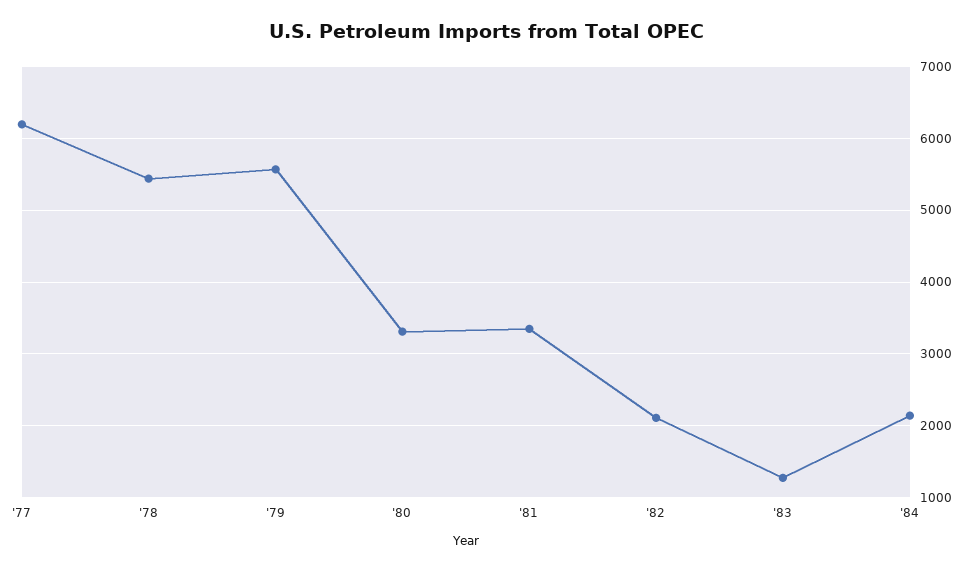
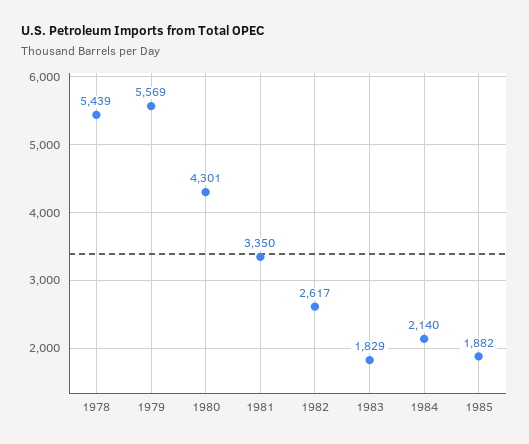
'77: 6200 -> none
'80: 3300 -> 4301
'82: 2100 -> 2617
'83: 1300 -> 1829
1985: none -> 1882

